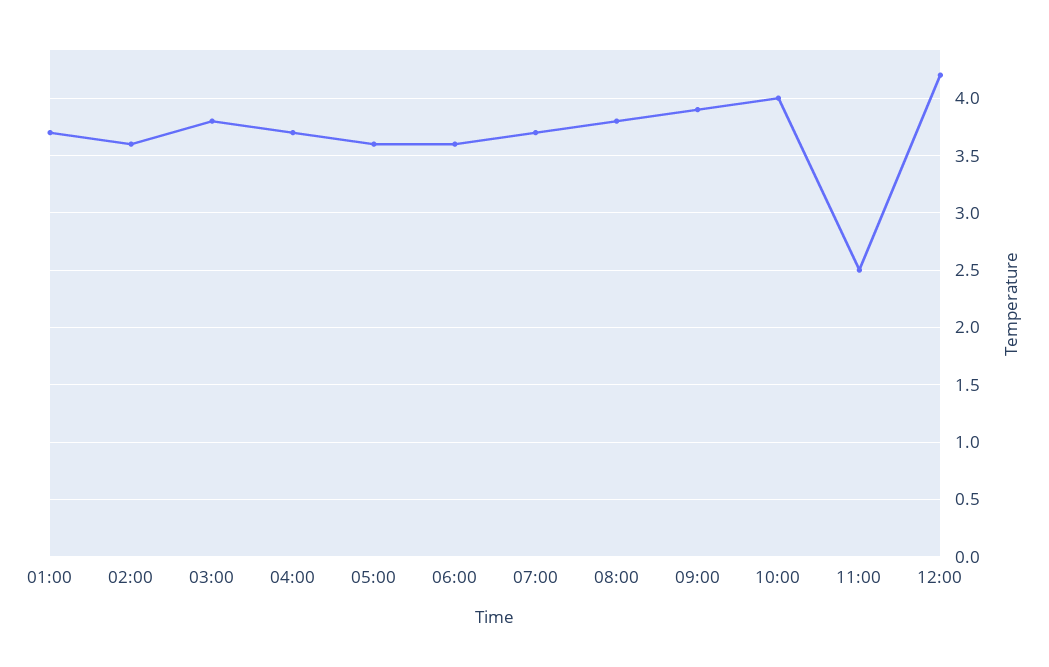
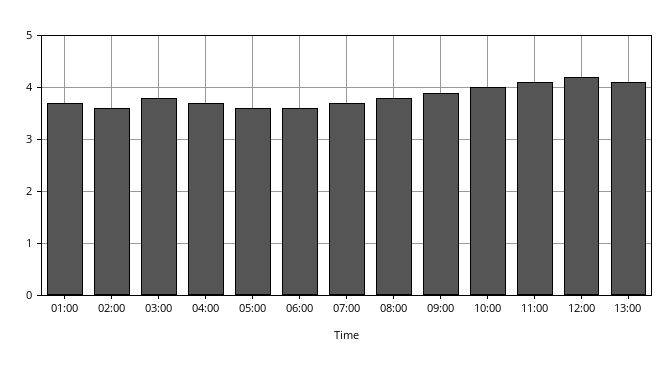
11:00: 2.5 -> 4
13:00: none -> 4

